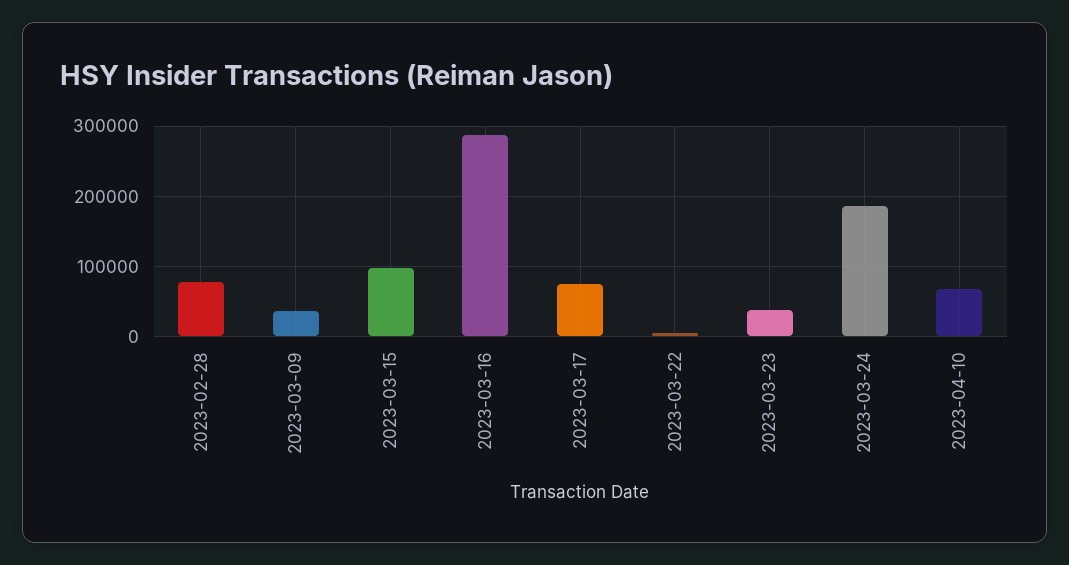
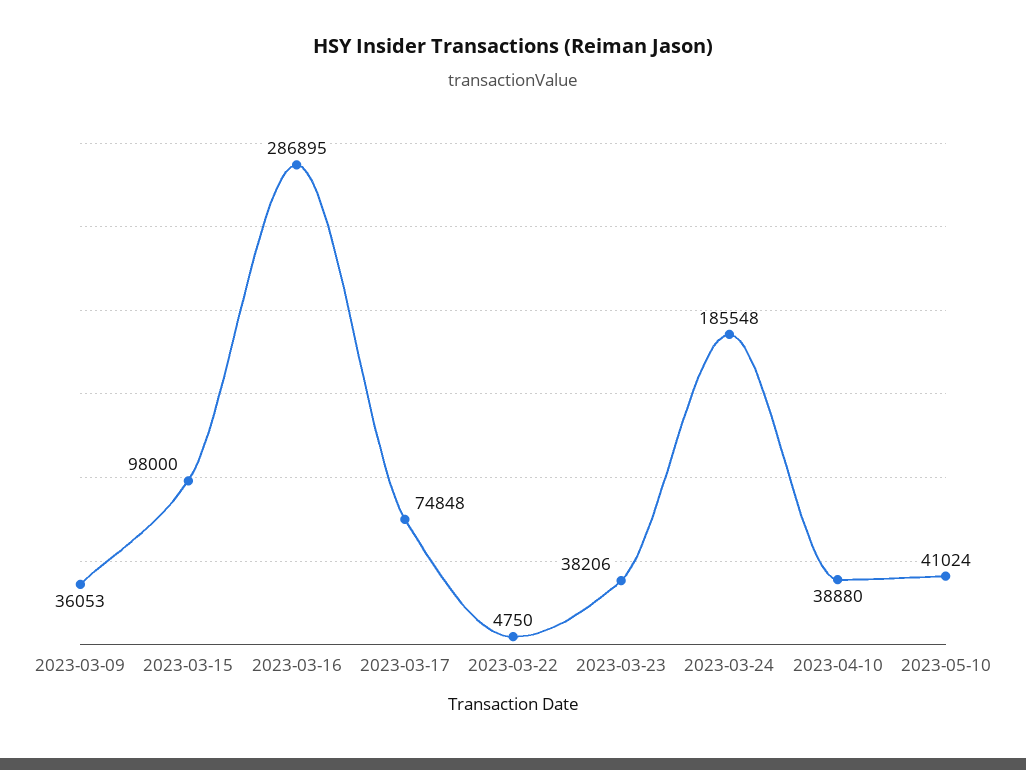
2023-02-28: 80000 -> none
2023-04-10: 70000 -> 38880
2023-05-10: none -> 41024

